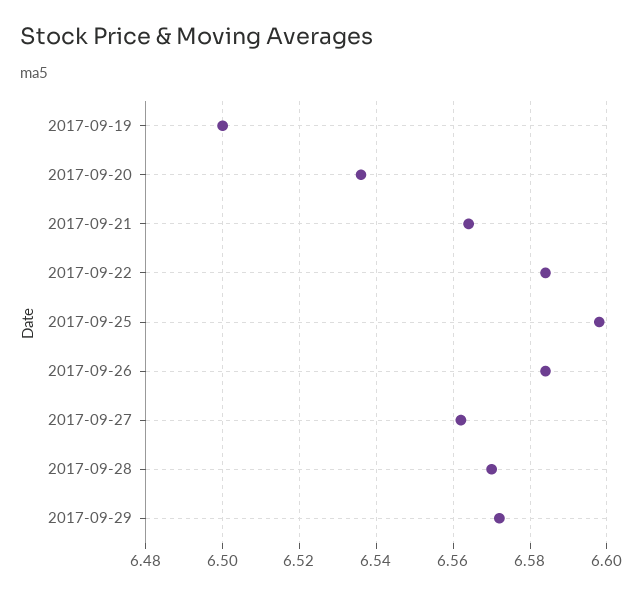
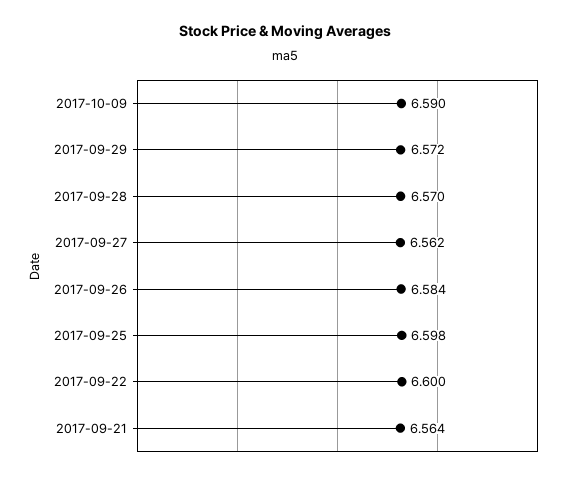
2017-09-19: 6.5 -> none
2017-09-20: 6.535 -> none
2017-09-22: 6.585 -> 6.6
2017-10-09: none -> 6.59

